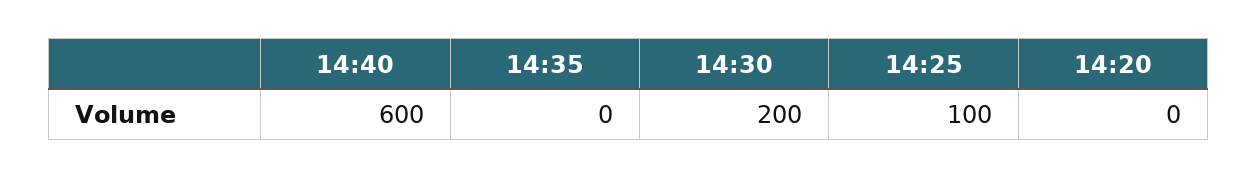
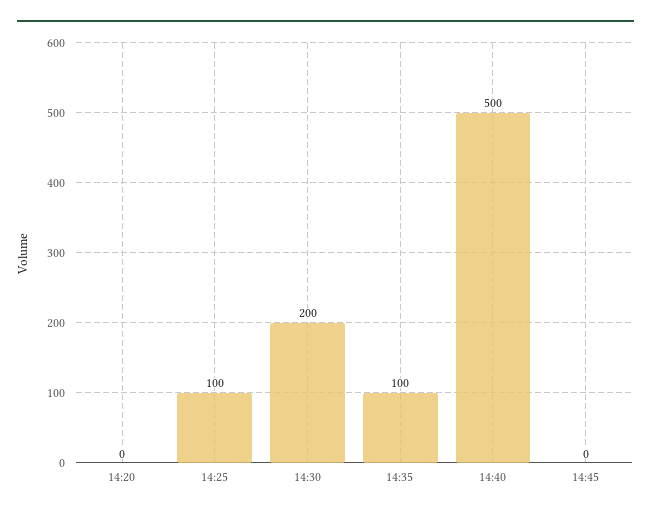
14:40: 600 -> 500
14:35: 0 -> 100
14:45: none -> 0

